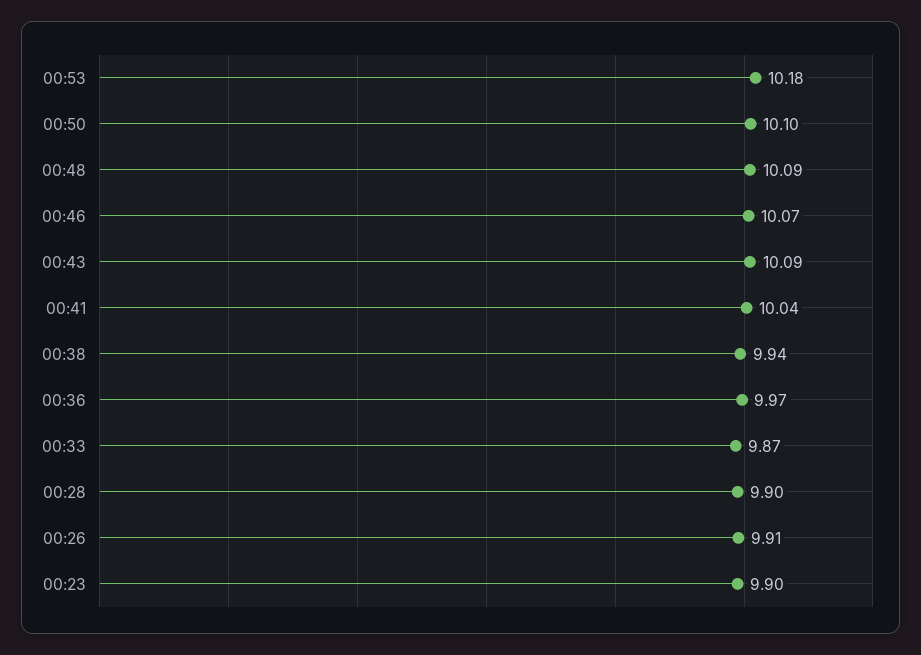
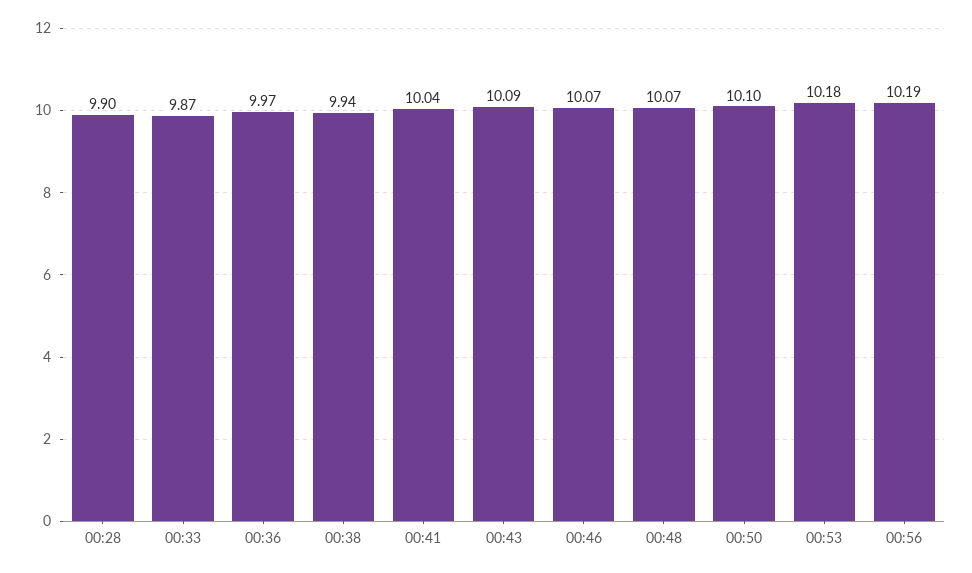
00:48: 10.09 -> 10.07
00:26: 9.91 -> none
00:23: 9.9 -> none
00:56: none -> 10.19

